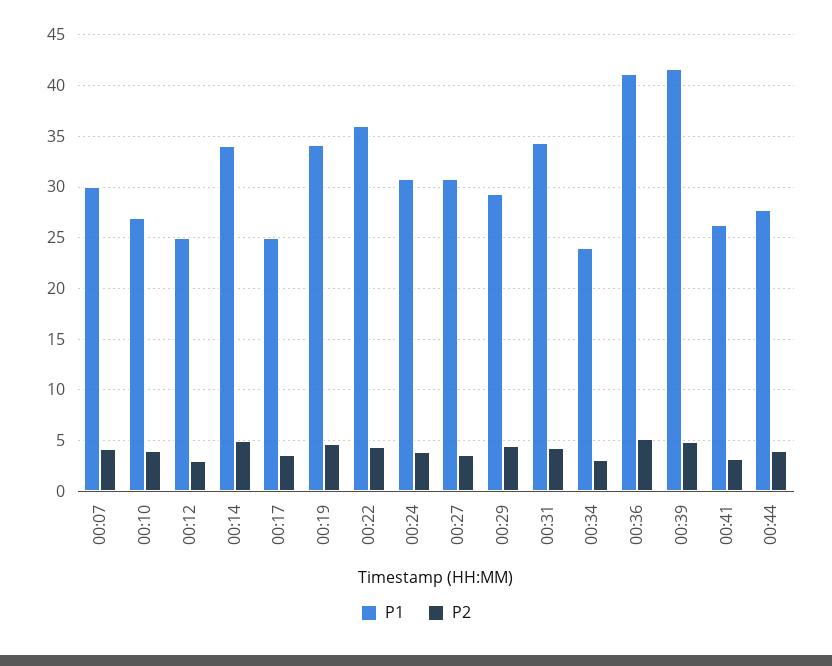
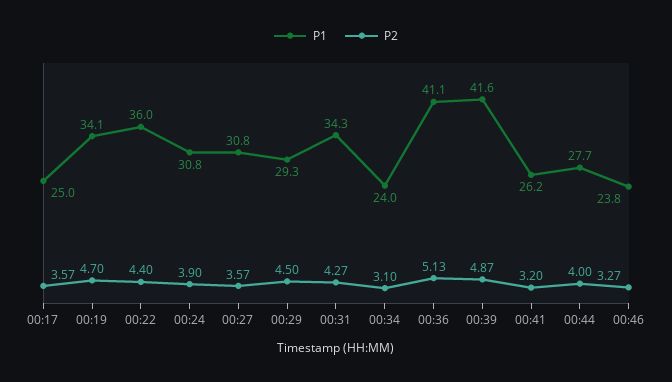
P1, 00:07: 30 -> none
P2, 00:07: 4 -> none
P1, 00:10: 27 -> none
P2, 00:10: 4 -> none
P1, 00:12: 25 -> none
P2, 00:12: 3 -> none
P1, 00:14: 34 -> none
P2, 00:14: 5 -> none
P1, 00:46: none -> 23.8
P2, 00:46: none -> 3.27

